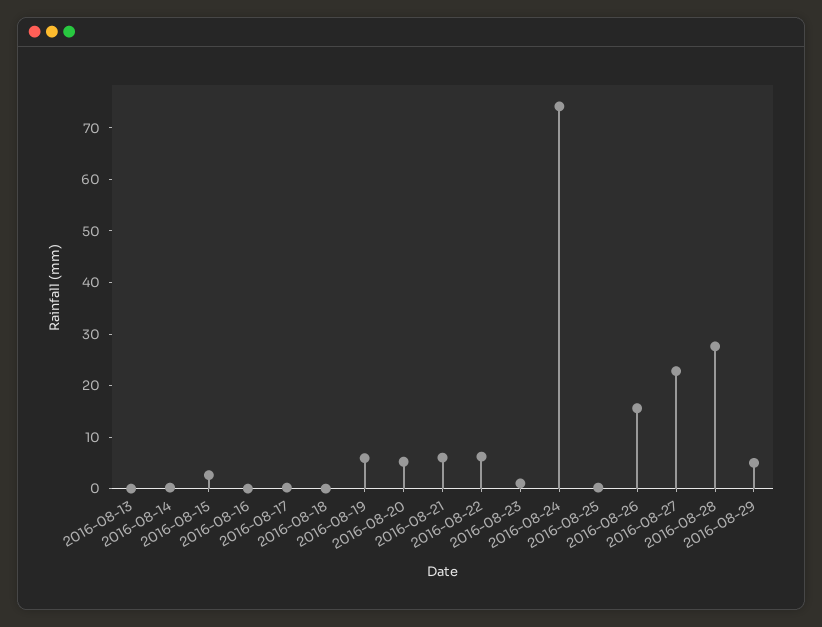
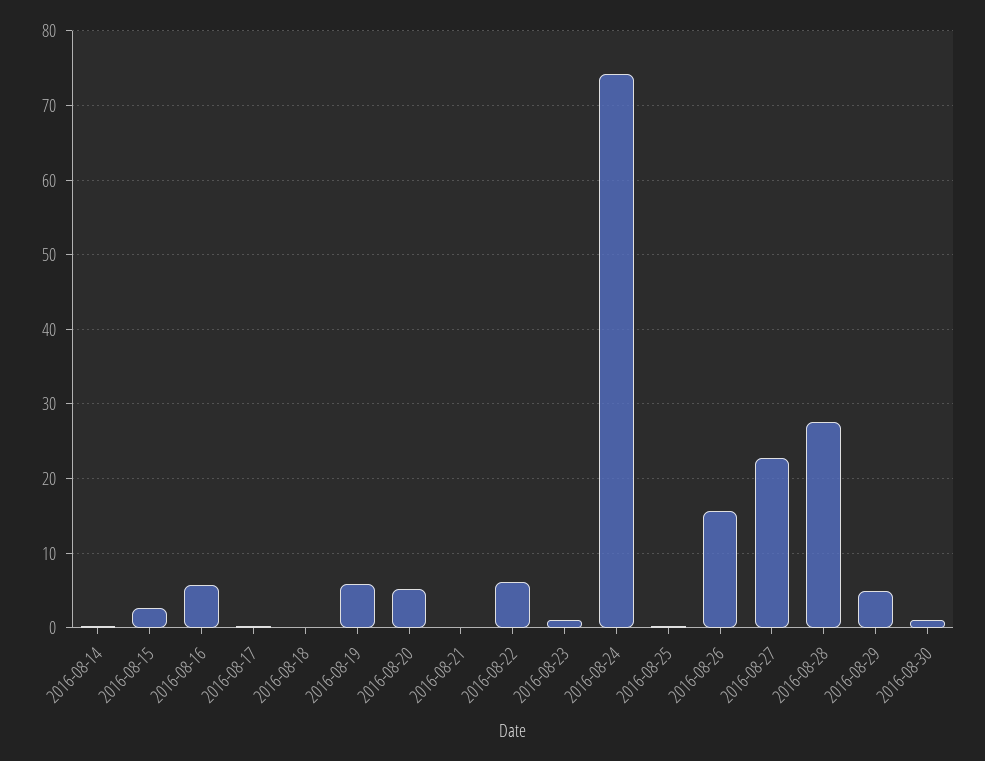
2016-08-13: 0 -> none
2016-08-16: 0 -> 6
2016-08-21: 6 -> 0
2016-08-30: none -> 1

